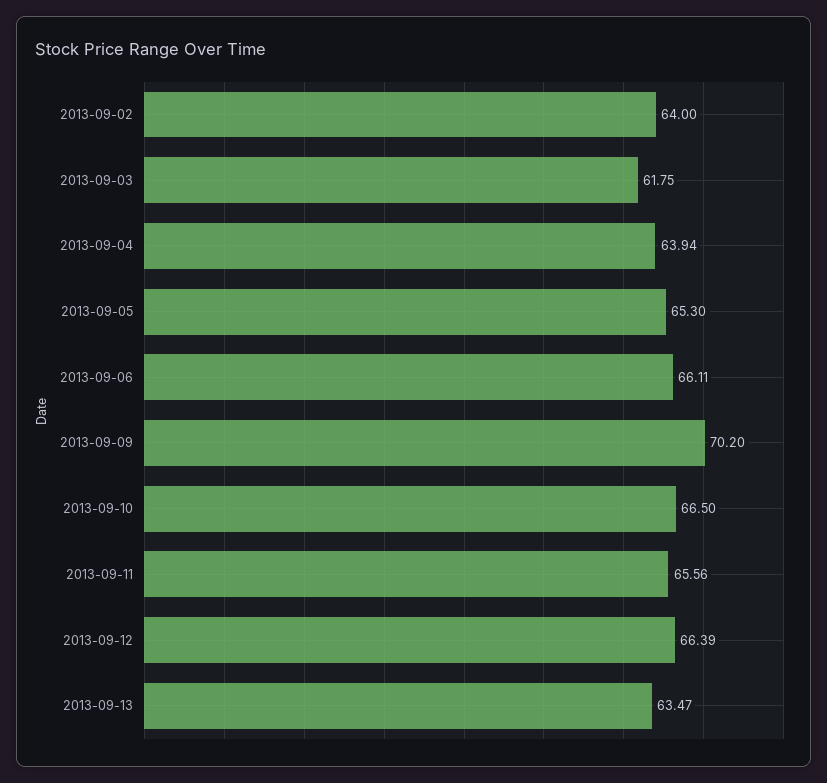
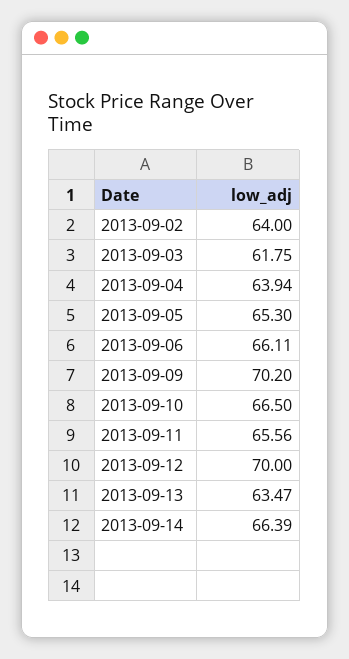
2013-09-12: 66.39 -> 70
2013-09-14: none -> 66.39

